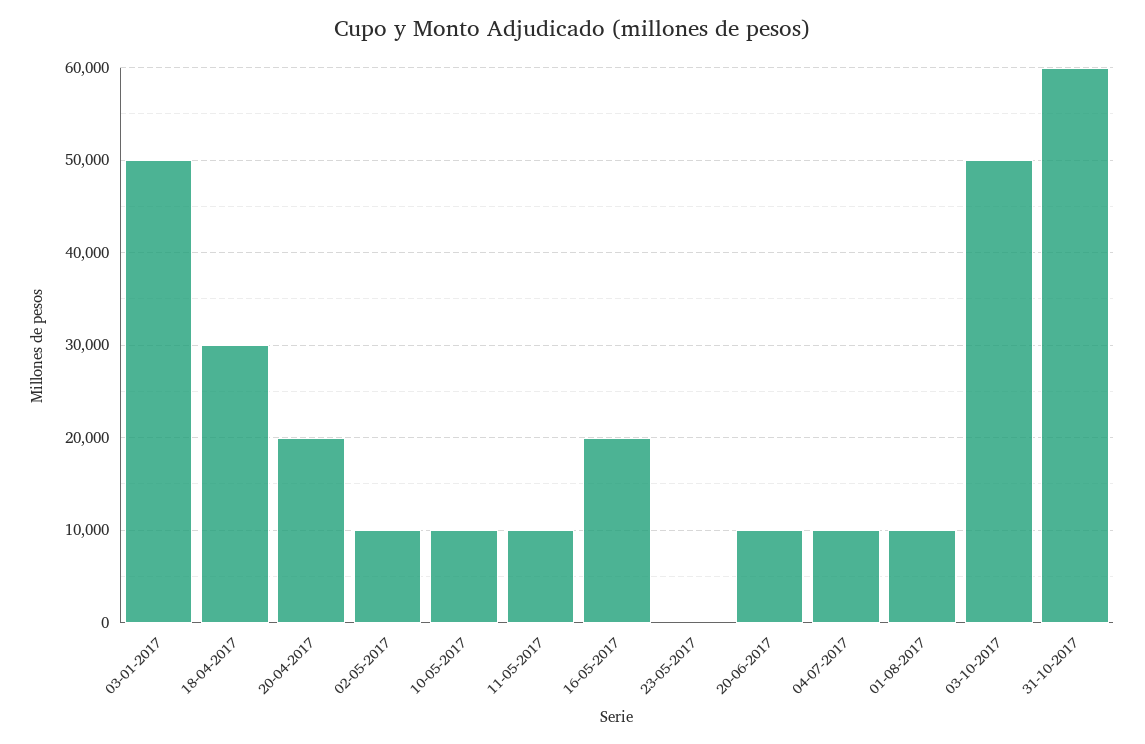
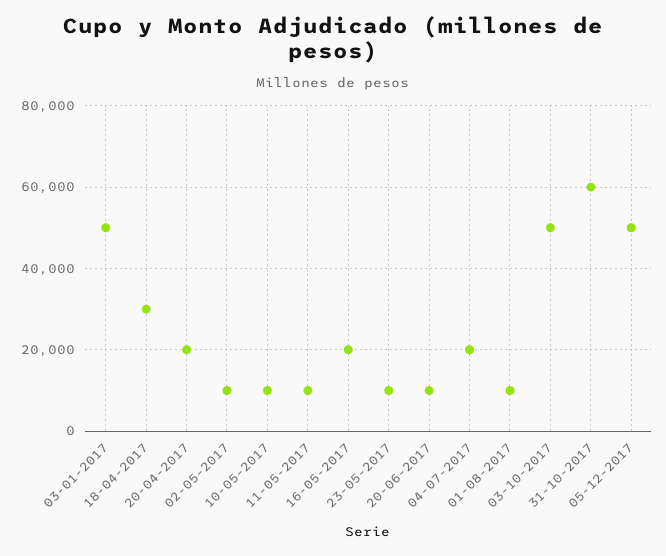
23-05-2017: 0 -> 10000
04-07-2017: 10000 -> 20000
05-12-2017: none -> 50000

